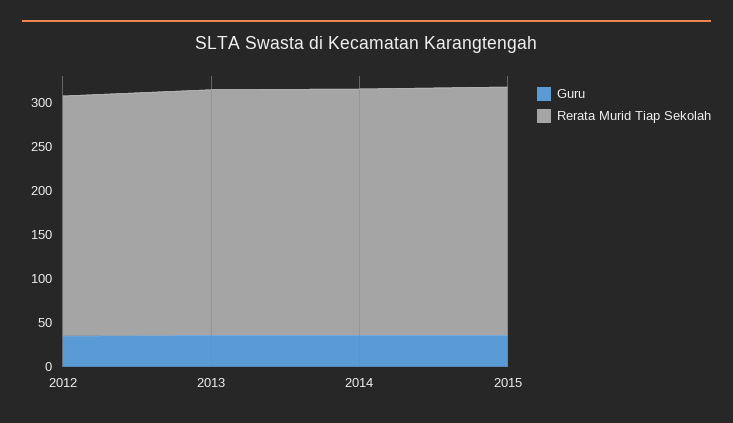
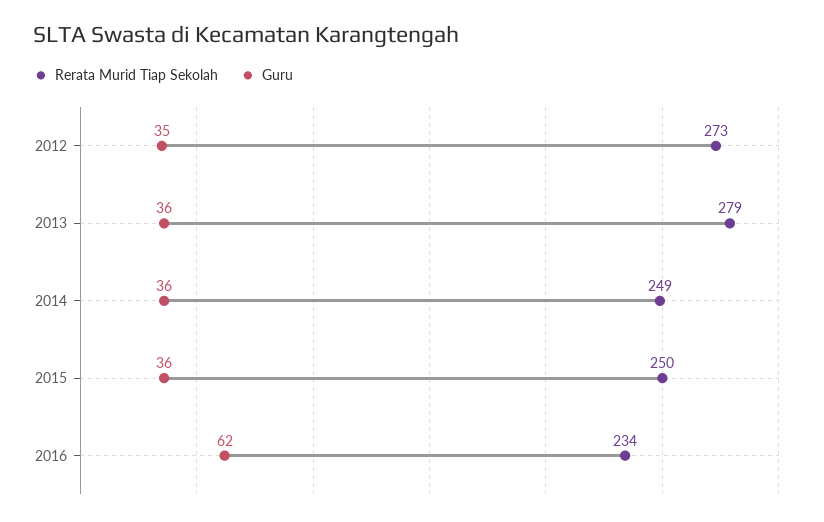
Rerata Murid Tiap Sekolah, 2014: 280 -> 249
Rerata Murid Tiap Sekolah, 2015: 280 -> 250
Rerata Murid Tiap Sekolah, 2016: none -> 234
Guru, 2016: none -> 62

